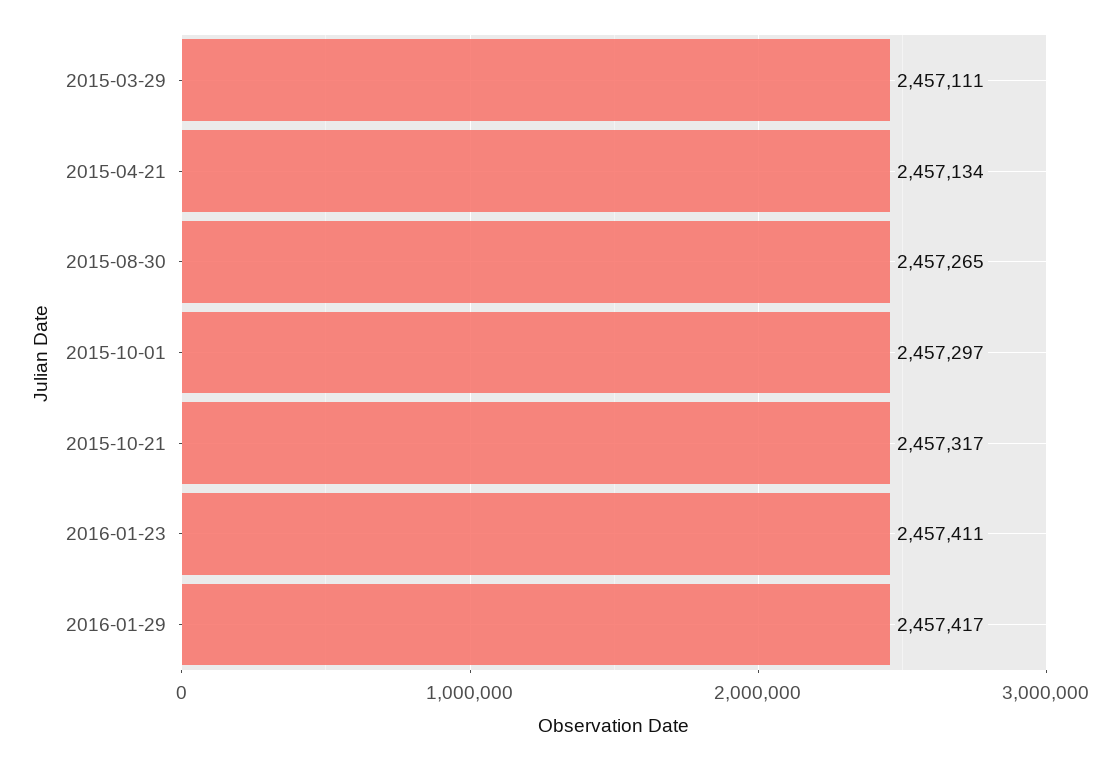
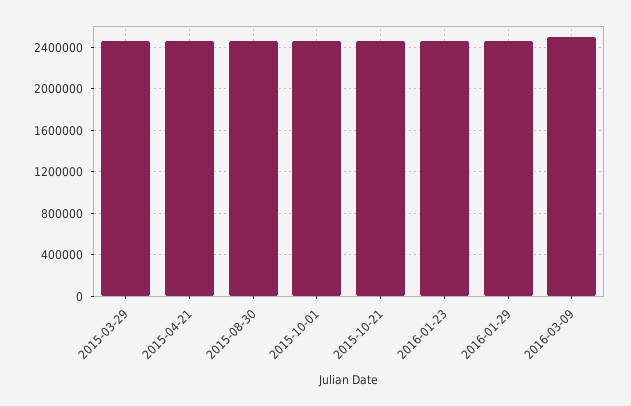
2016-03-09: none -> 2500000

